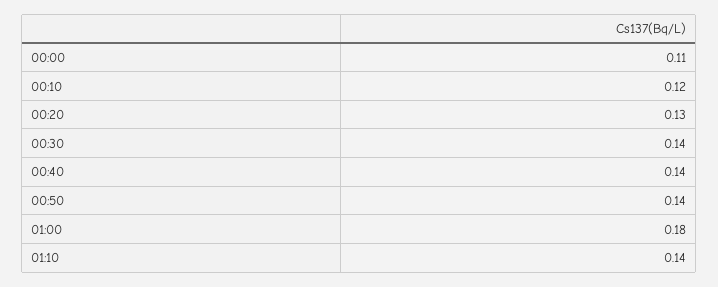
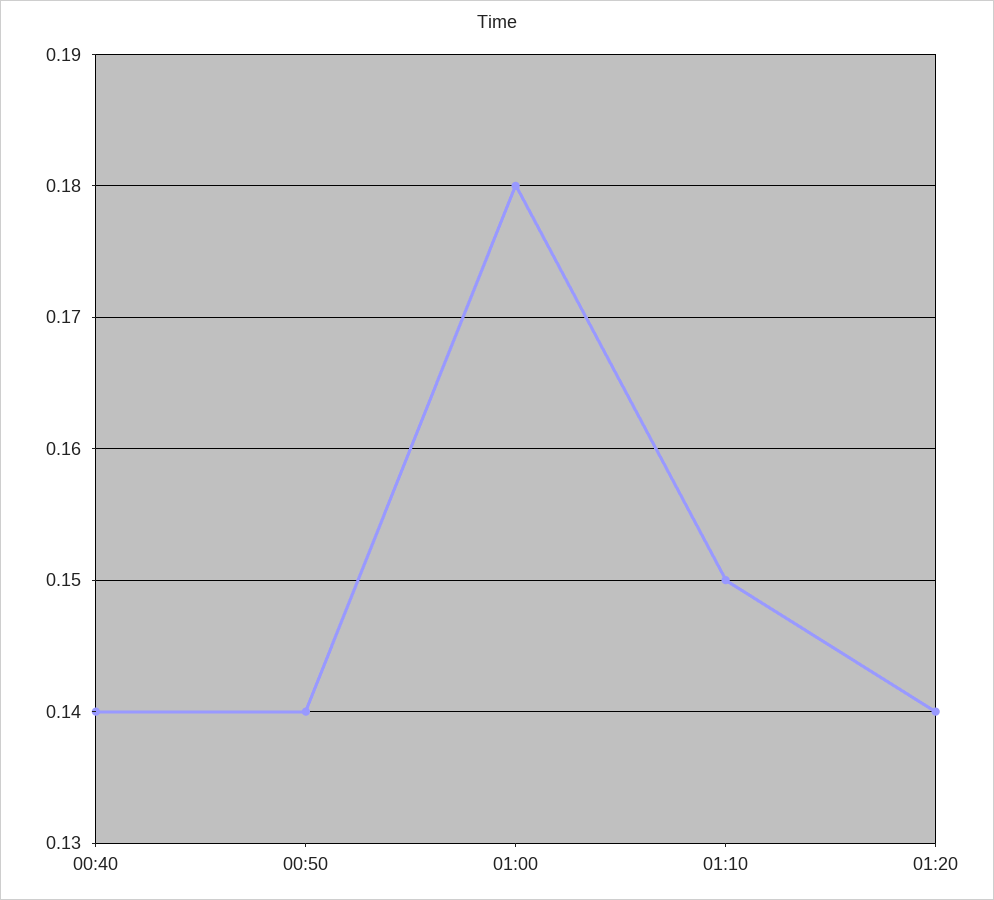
00:00: 0.11 -> none
00:10: 0.12 -> none
00:20: 0.13 -> none
00:30: 0.14 -> none
01:10: 0.14 -> 0.15
01:20: none -> 0.14

